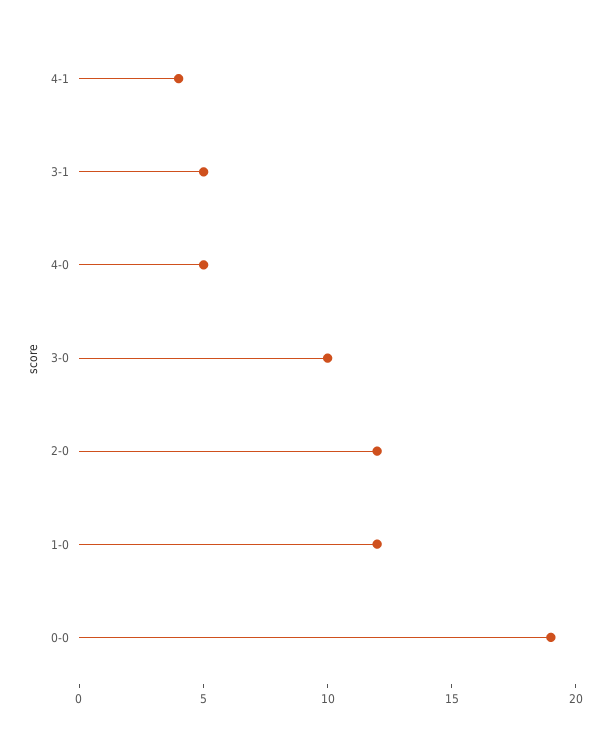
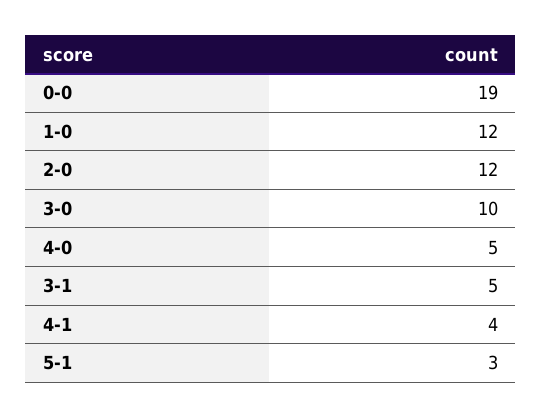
5-1: none -> 3

